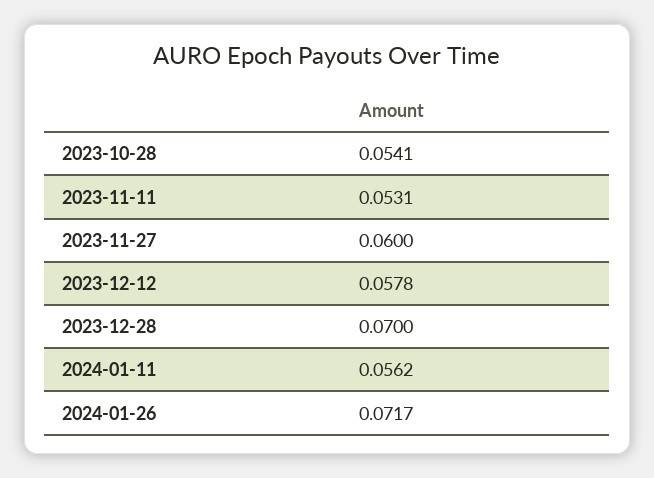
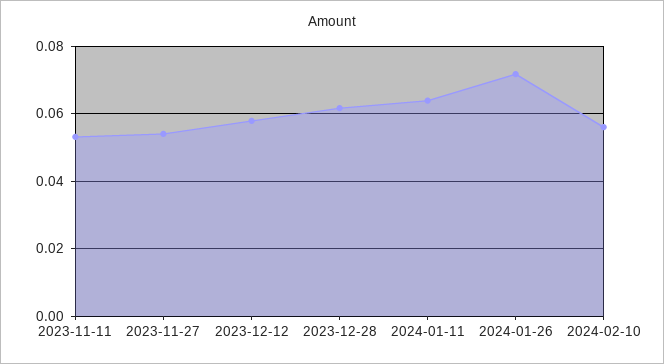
2023-10-28: 0.0541 -> none
2023-11-27: 0.06 -> 0.054
2023-12-28: 0.07 -> 0.062
2024-01-11: 0.0562 -> 0.064
2024-02-10: none -> 0.056

